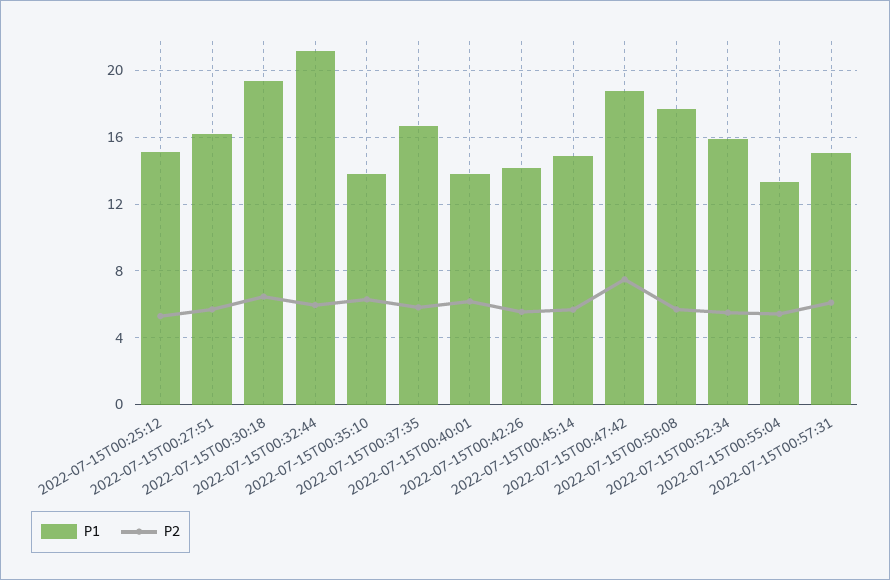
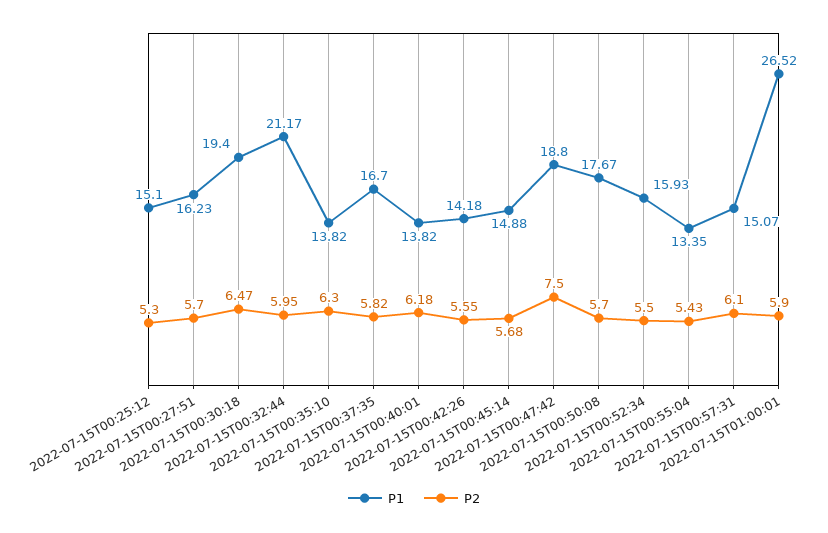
P1, 2022-07-15T01:00:01: none -> 26.52
P2, 2022-07-15T01:00:01: none -> 5.9

